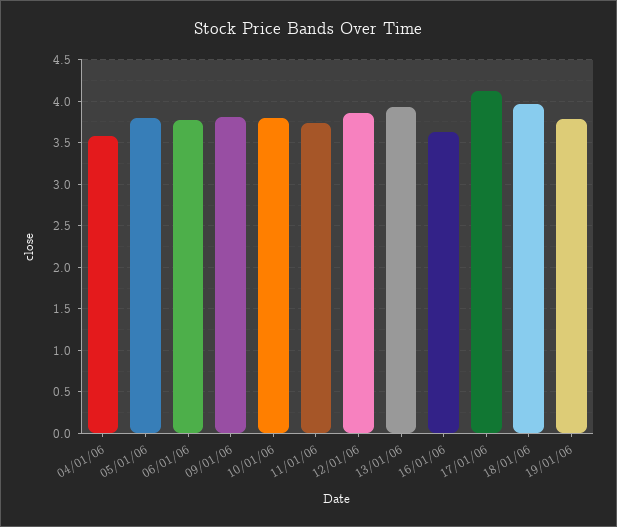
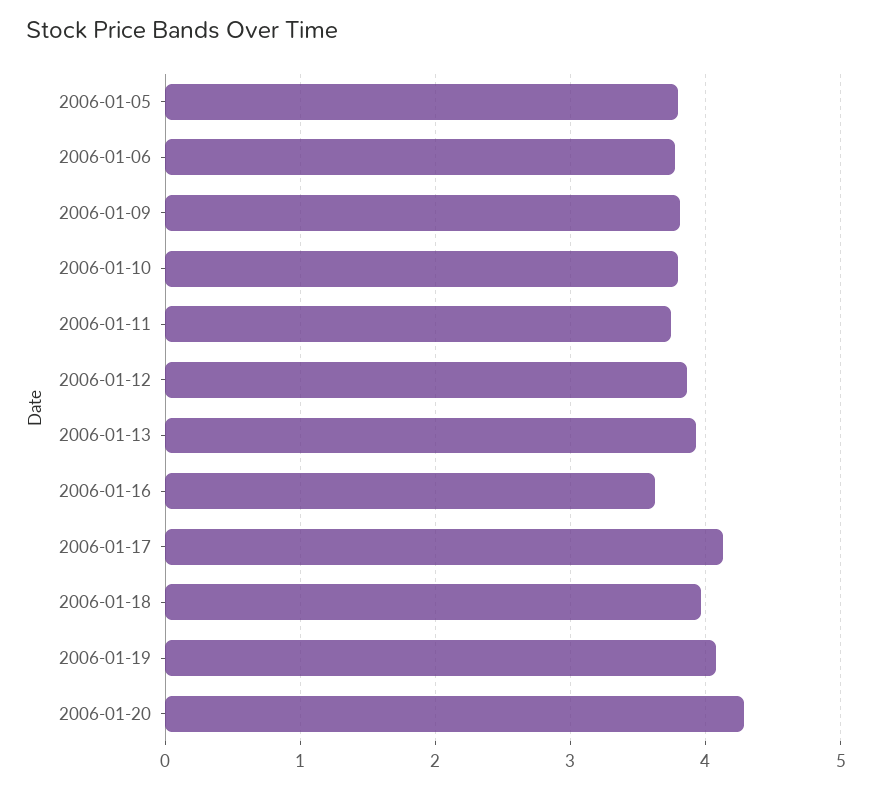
04/01/06: 3.6 -> none
19/01/06: 3.8 -> 4.1
2006-01-20: none -> 4.3

